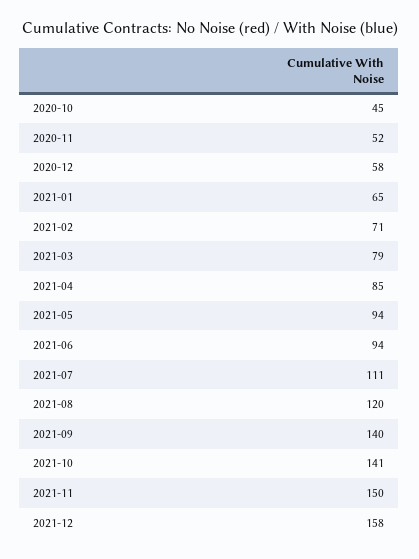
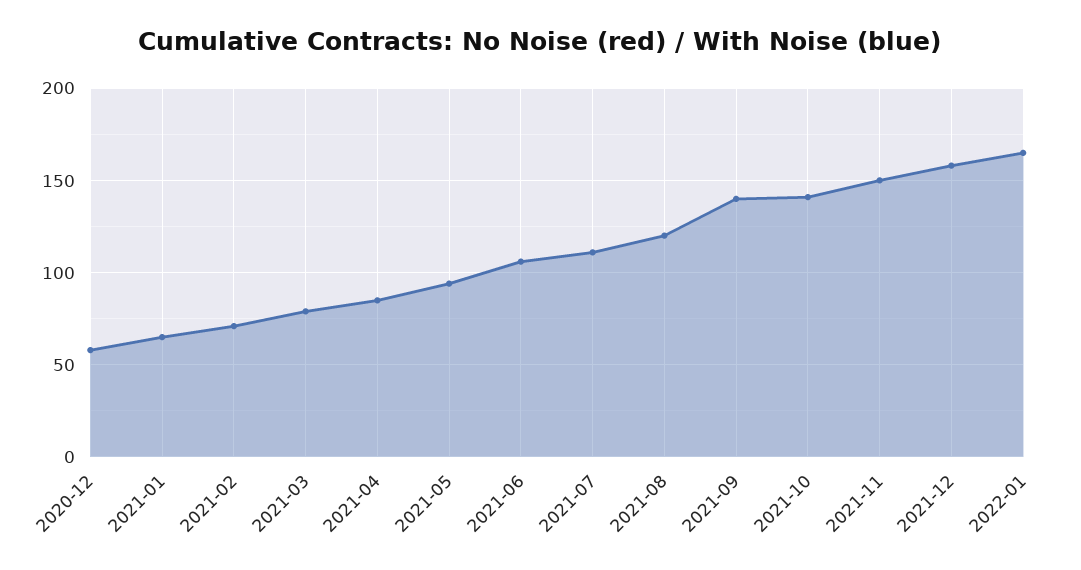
2020-10: 45 -> none
2020-11: 52 -> none
2021-06: 94 -> 105
2022-01: none -> 165

